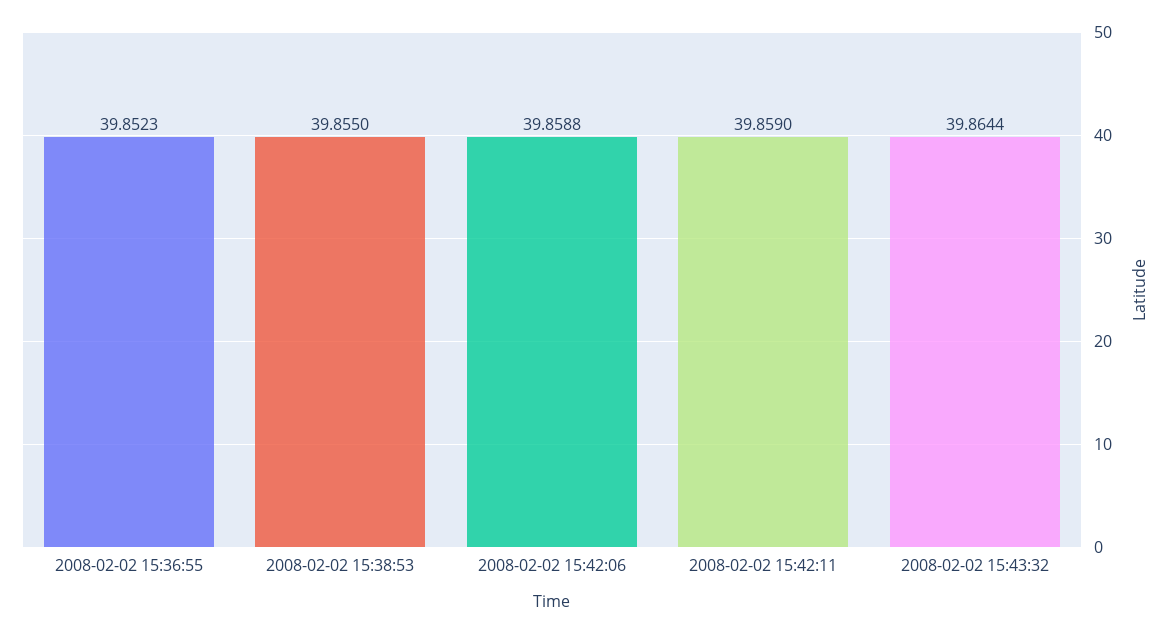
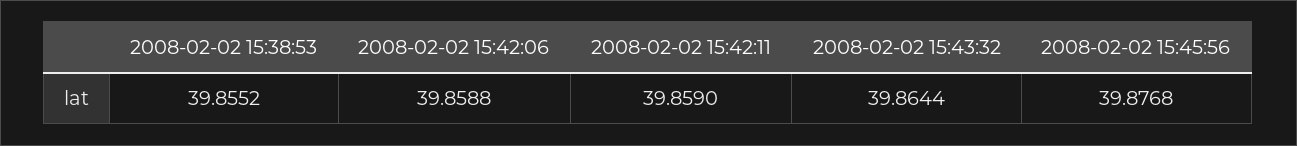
2008-02-02 15:36:55: 39.8523 -> none
2008-02-02 15:38:53: 39.855 -> 39.8552
2008-02-02 15:45:56: none -> 39.8768

